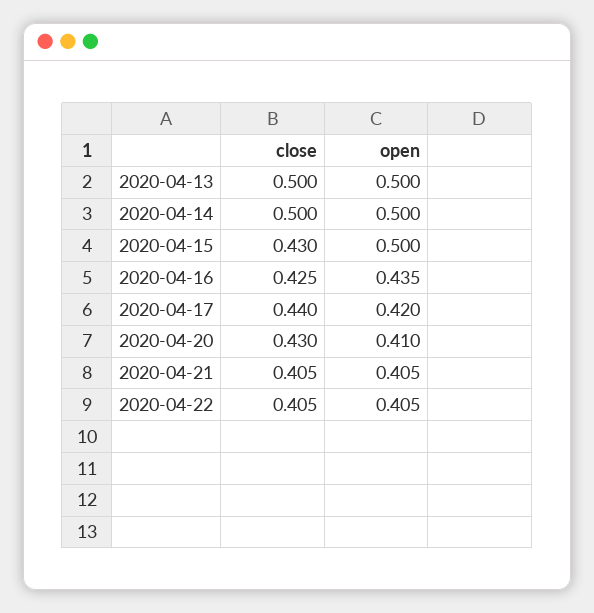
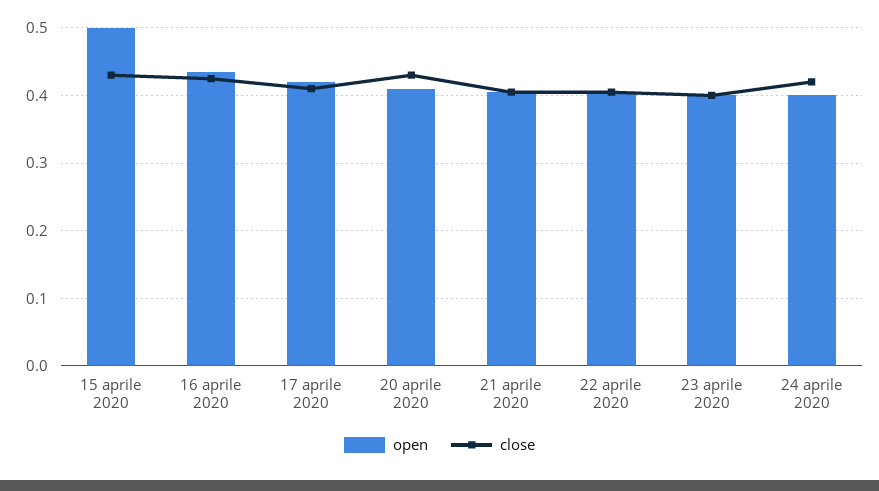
close, 2020-04-13: 0.5 -> none
open, 2020-04-13: 0.5 -> none
close, 2020-04-14: 0.5 -> none
open, 2020-04-14: 0.5 -> none
close, 2020-04-17: 0.44 -> 0.41
open, 23 aprile 2020: none -> 0.4
close, 23 aprile 2020: none -> 0.4
open, 24 aprile 2020: none -> 0.4
close, 24 aprile 2020: none -> 0.42

